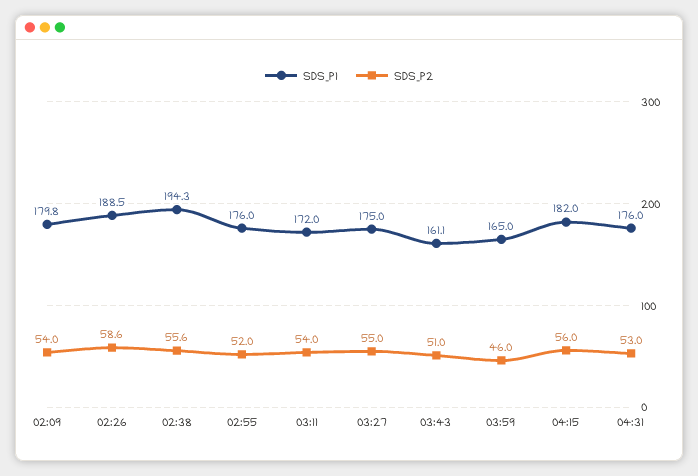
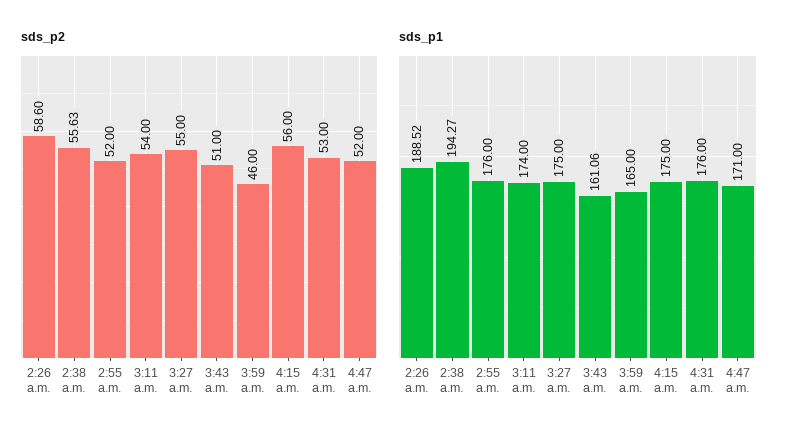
SDS_P1, 02:09: 179.8 -> none
SDS_P2, 02:09: 54 -> none
SDS_P1, 03:11: 172 -> 174
SDS_P1, 04:15: 182 -> 175
SDS_P2, 4:47 a.m.: none -> 52
SDS_P1, 4:47 a.m.: none -> 171

